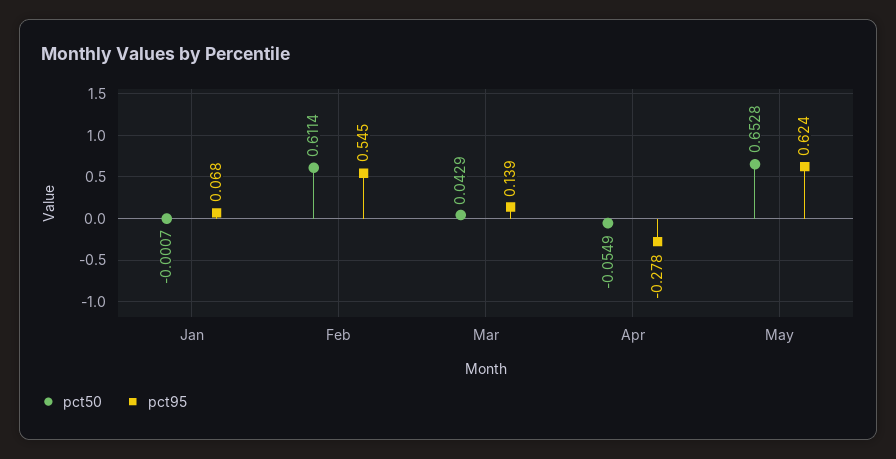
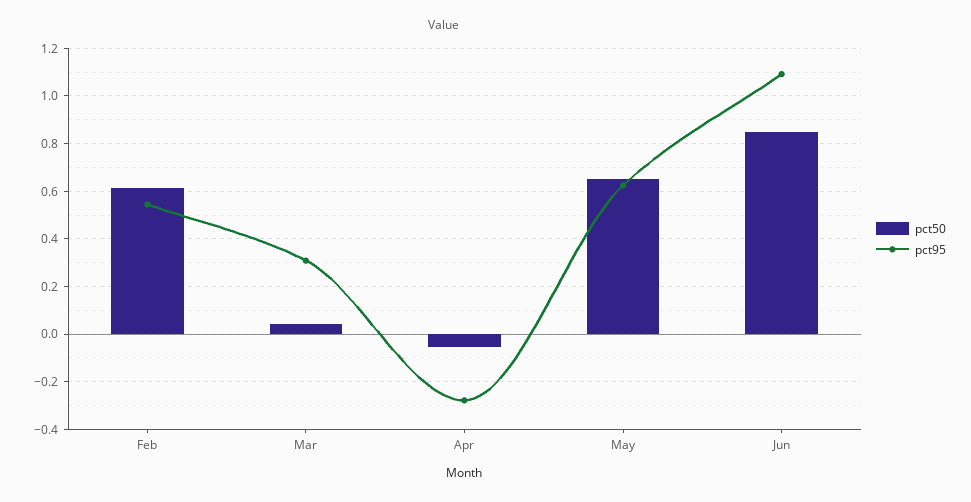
pct50, Jan: -0.0007 -> none
pct95, Jan: 0.068 -> none
pct95, Mar: 0.139 -> 0.3
pct50, Jun: none -> 0.85
pct95, Jun: none -> 1.1

